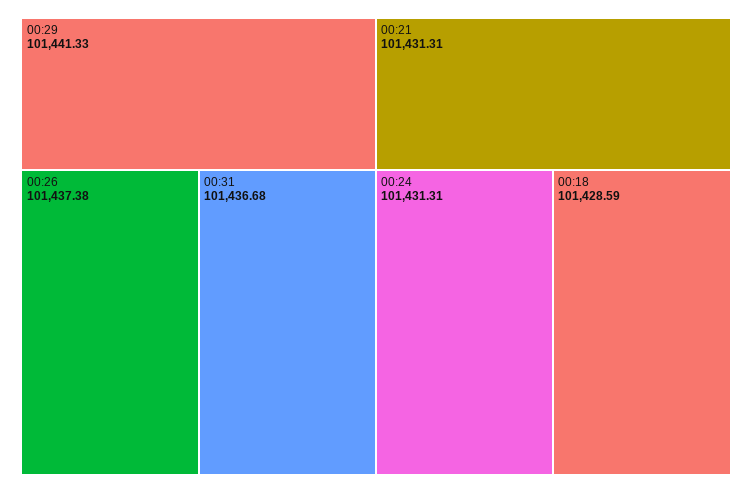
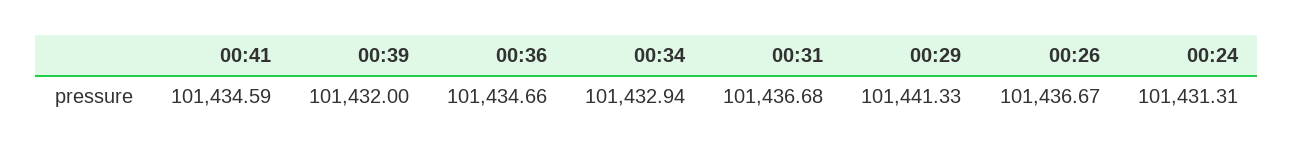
00:26: 101437.38 -> 101436.67
00:21: 101431.31 -> none
00:18: 101428.59 -> none
00:41: none -> 101434.59
00:39: none -> 101432
00:36: none -> 101434.66
00:34: none -> 101432.94

